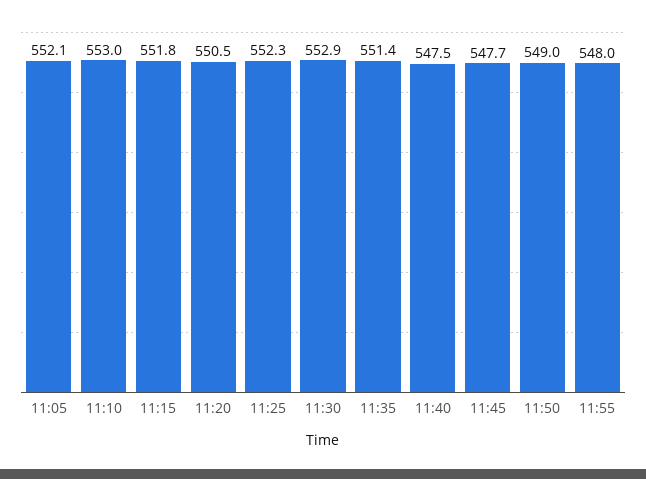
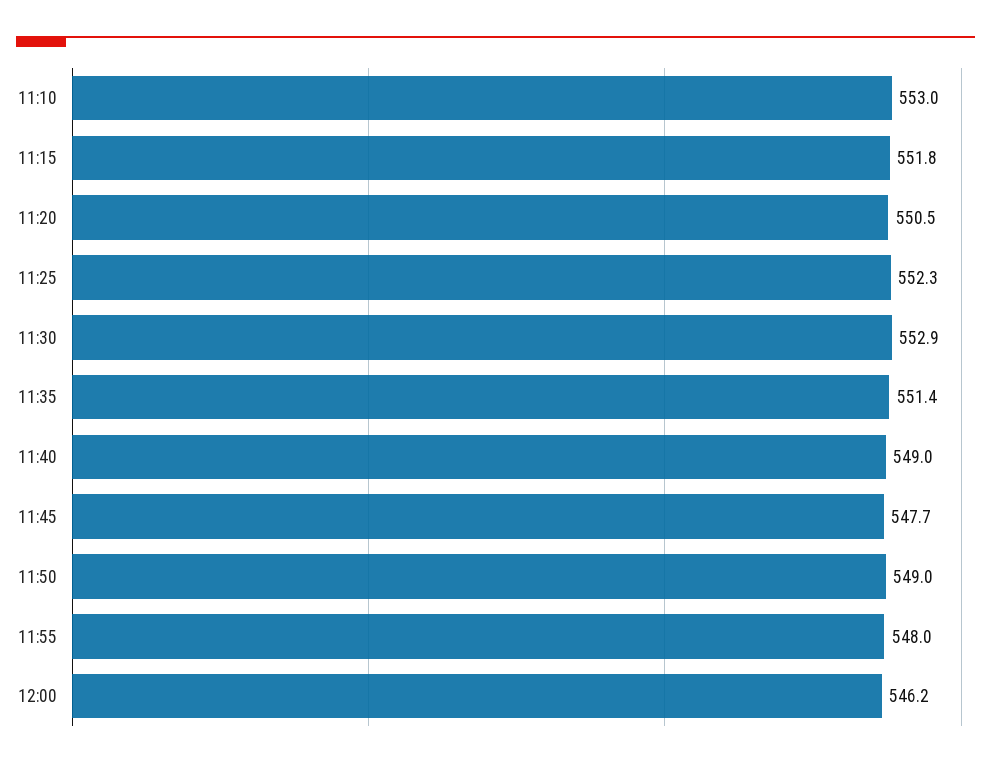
11:05: 552.1 -> none
11:40: 547.5 -> 549
12:00: none -> 546.2

